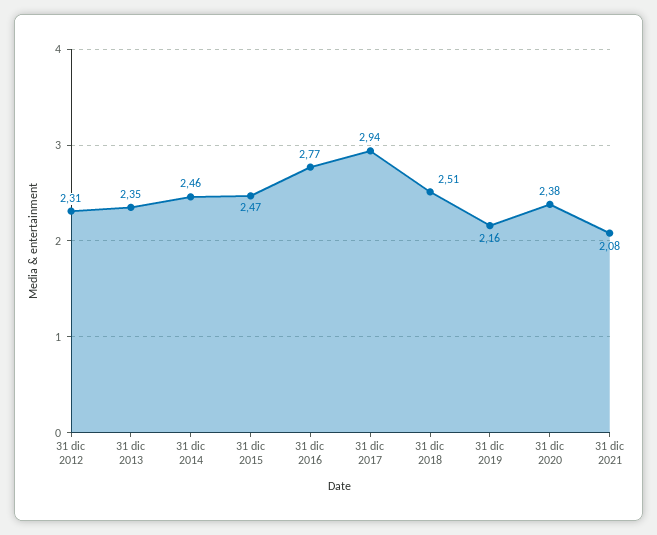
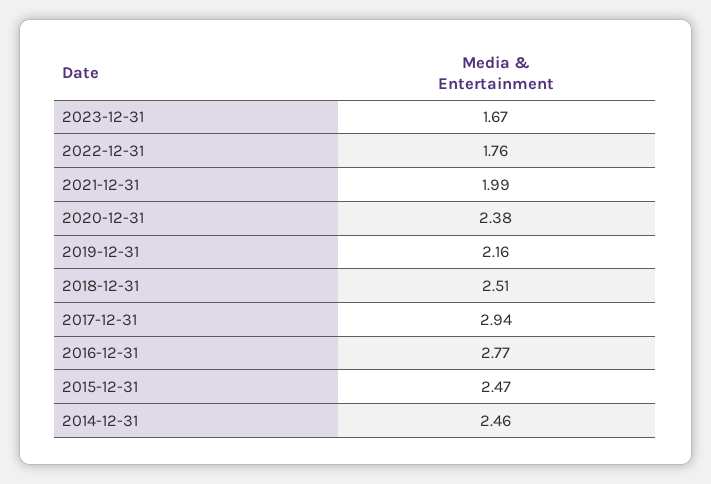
31 dic 2012: 2.31 -> none
31 dic 2013: 2.35 -> none
31 dic 2021: 2.08 -> 1.99
2023-12-31: none -> 1.67
2022-12-31: none -> 1.76

